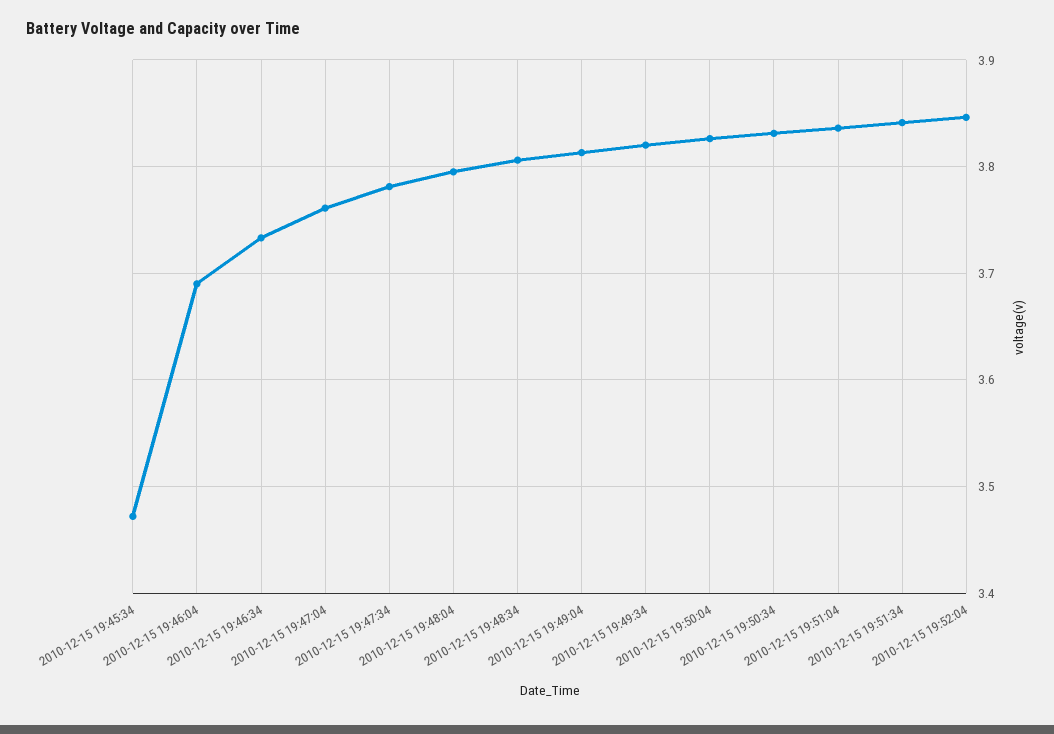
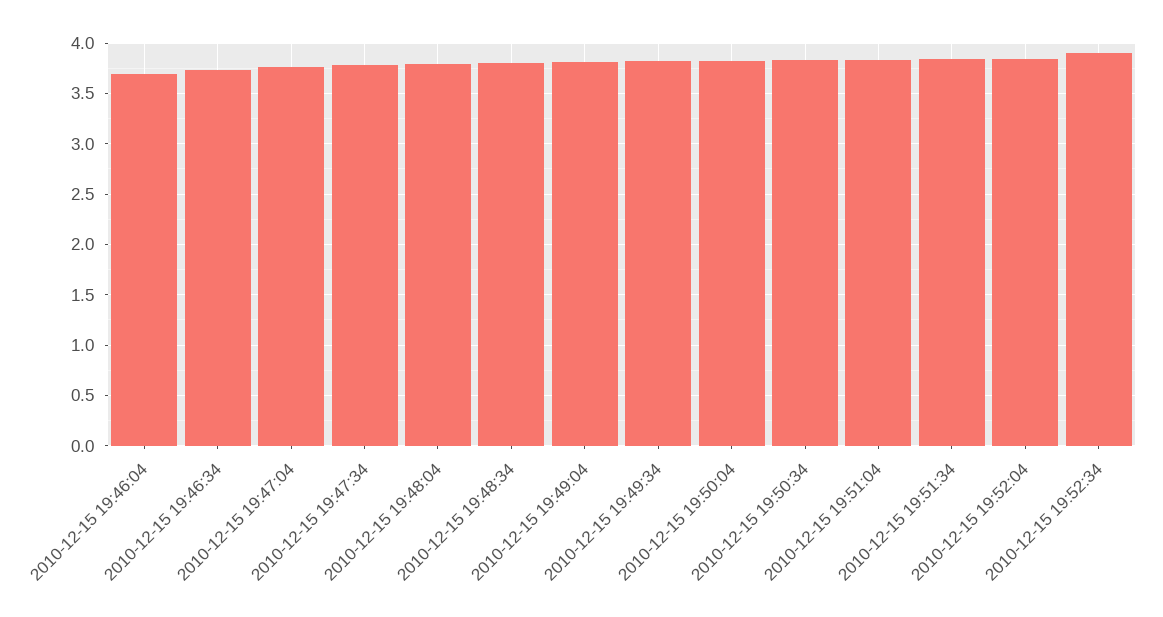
2010-12-15 19:45:34: 3.47 -> none
2010-12-15 19:52:34: none -> 3.9

